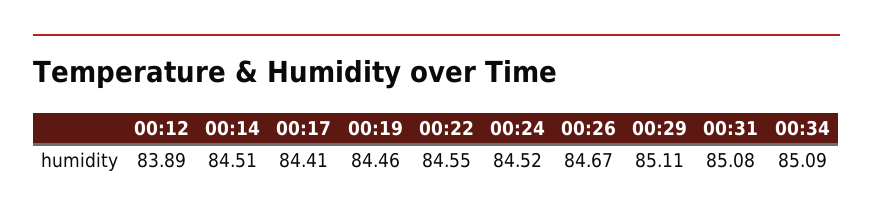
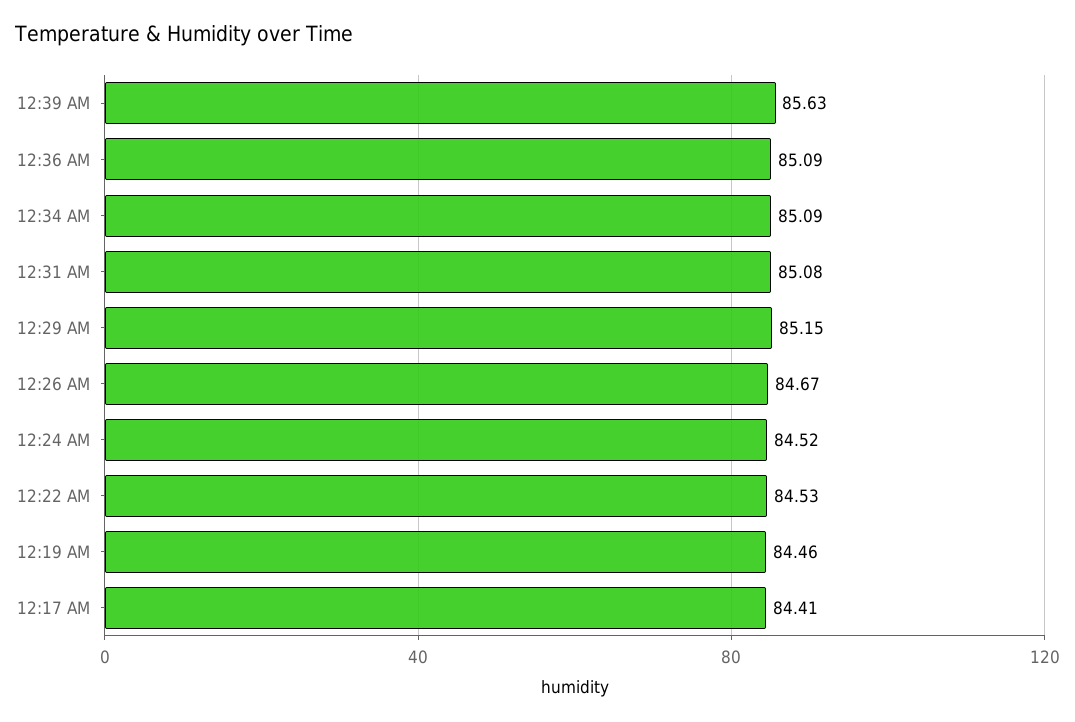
00:12: 83.89 -> none
00:14: 84.51 -> none
00:22: 84.55 -> 84.53
00:29: 85.11 -> 85.15
12:39 AM: none -> 85.63
12:36 AM: none -> 85.09

